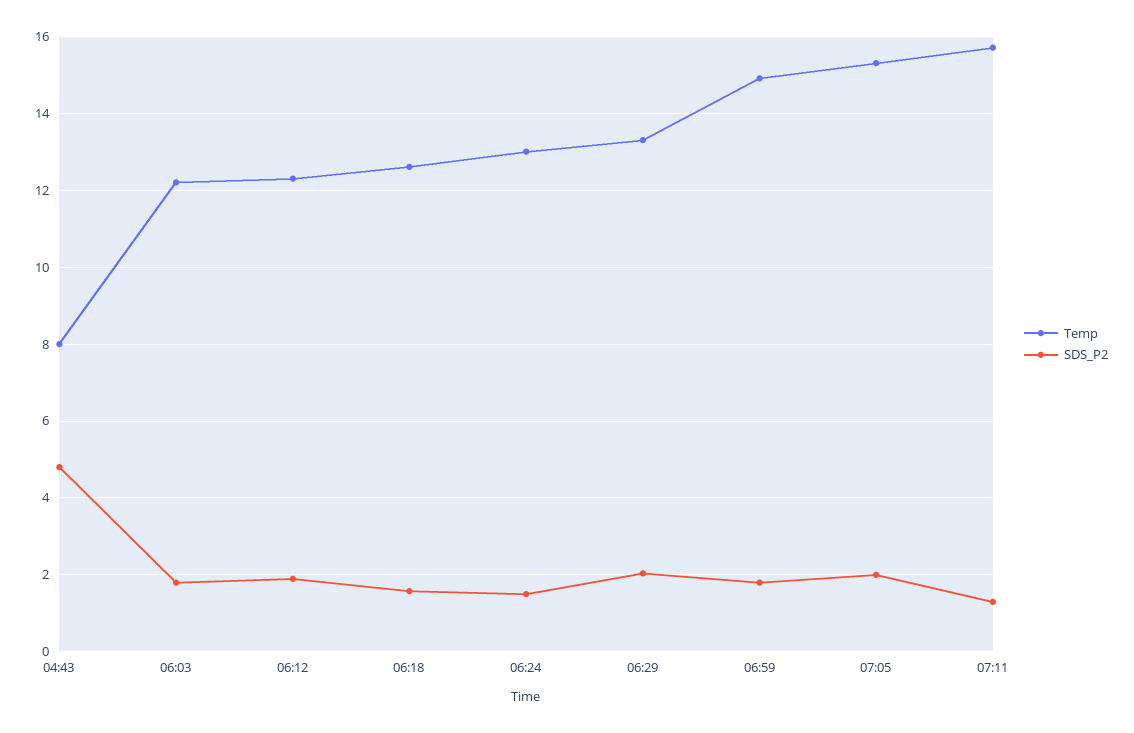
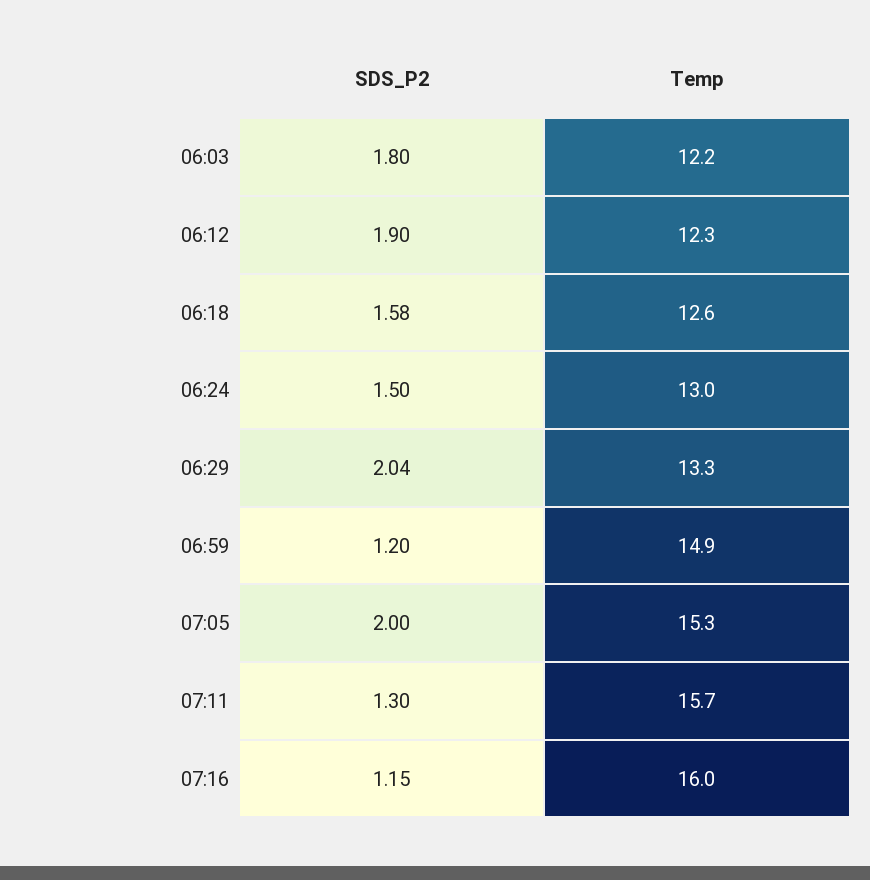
Temp, 04:43: 8 -> none
SDS_P2, 04:43: 4.8 -> none
SDS_P2, 06:59: 1.8 -> 1.2
SDS_P2, 07:16: none -> 1.15
Temp, 07:16: none -> 16

